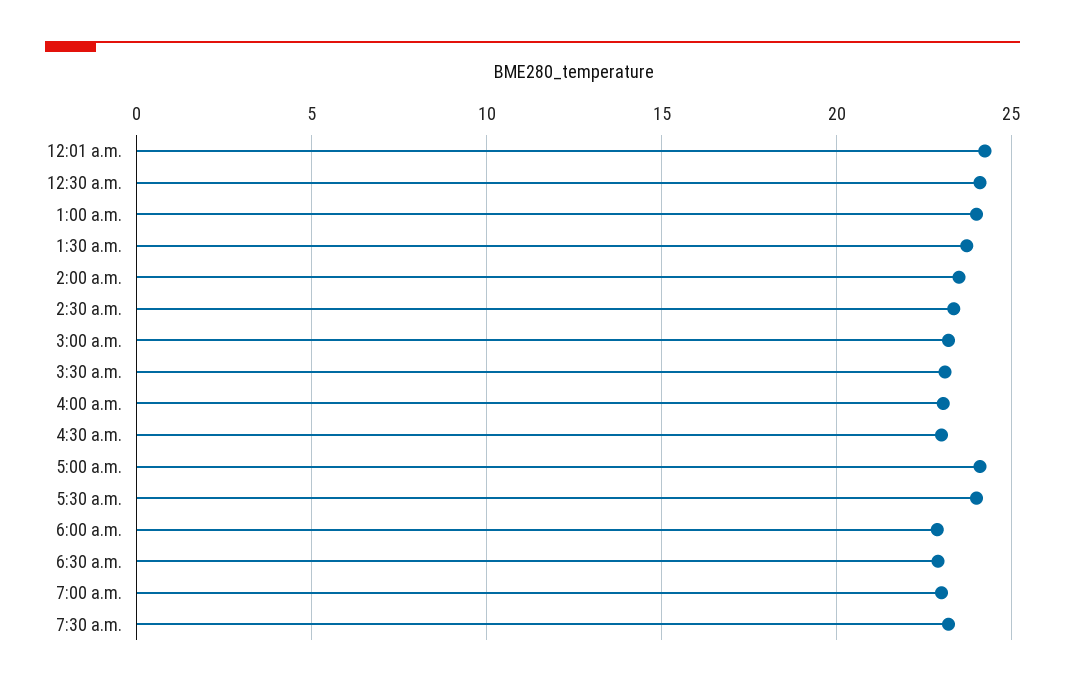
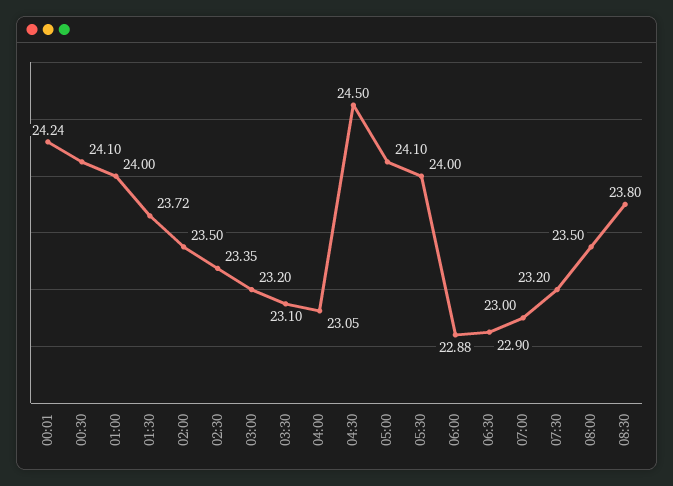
4:30 a.m.: 23 -> 24.5
08:00: none -> 23.5
08:30: none -> 23.8

